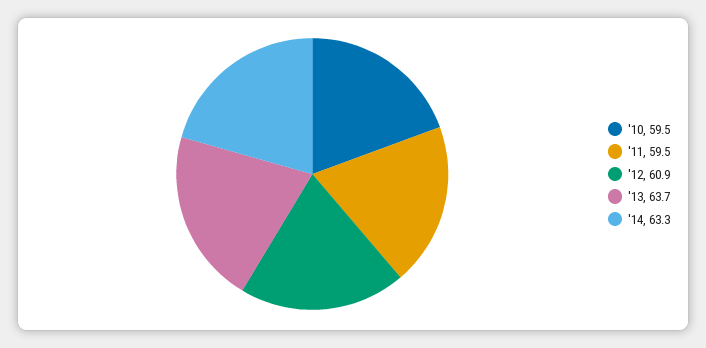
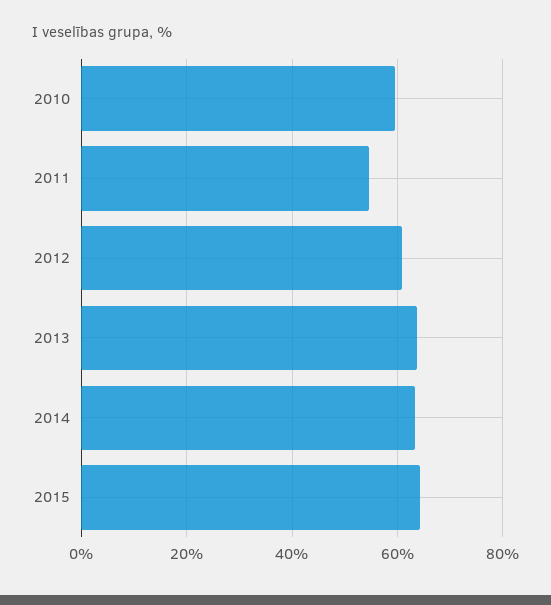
'11: 59.5 -> 54
2015: none -> 64

